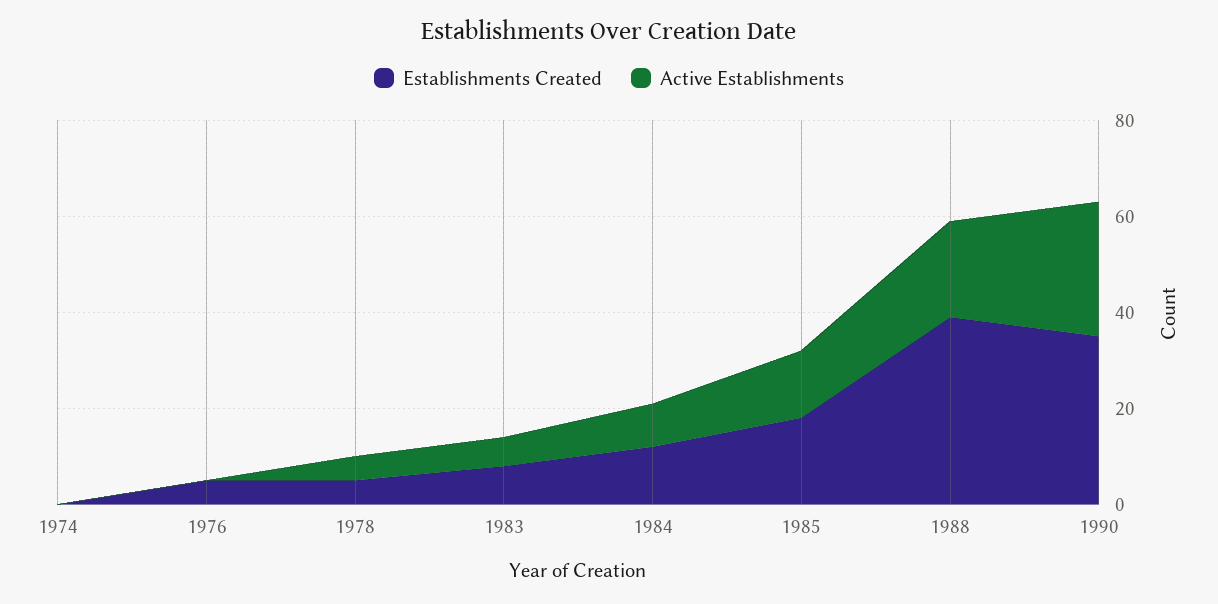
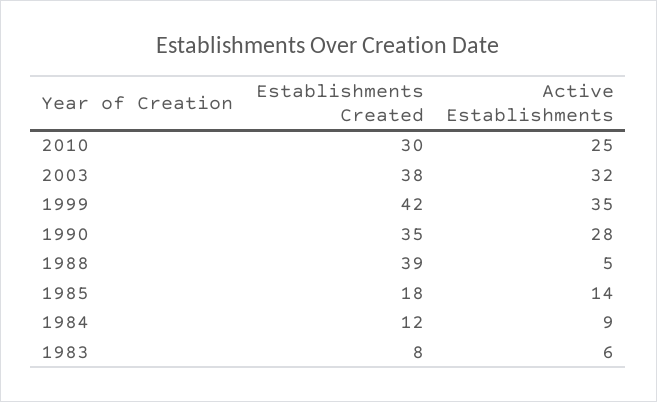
Establishments Created, 1974: 0 -> none
Active Establishments, 1974: 0 -> none
Establishments Created, 1976: 5 -> none
Active Establishments, 1976: 0 -> none
Establishments Created, 1978: 5 -> none
Active Establishments, 1978: 5 -> none
Active Establishments, 1988: 20 -> 5
Establishments Created, 2010: none -> 30
Active Establishments, 2010: none -> 25
Establishments Created, 2003: none -> 38
Active Establishments, 2003: none -> 32
Establishments Created, 1999: none -> 42
Active Establishments, 1999: none -> 35

